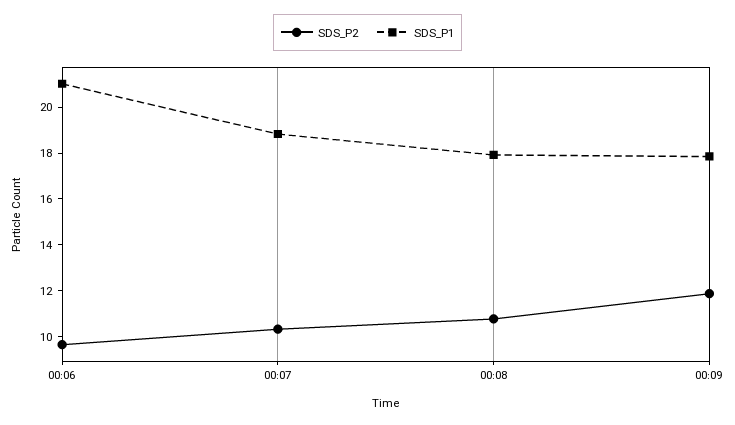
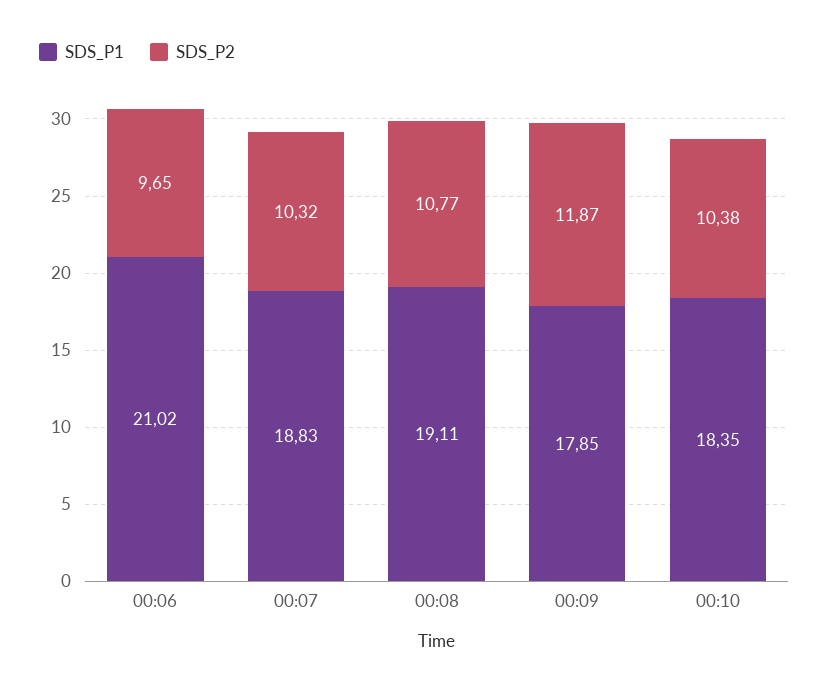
SDS_P1, 00:08: 18 -> 19.11
SDS_P1, 00:10: none -> 18.35
SDS_P2, 00:10: none -> 10.38

